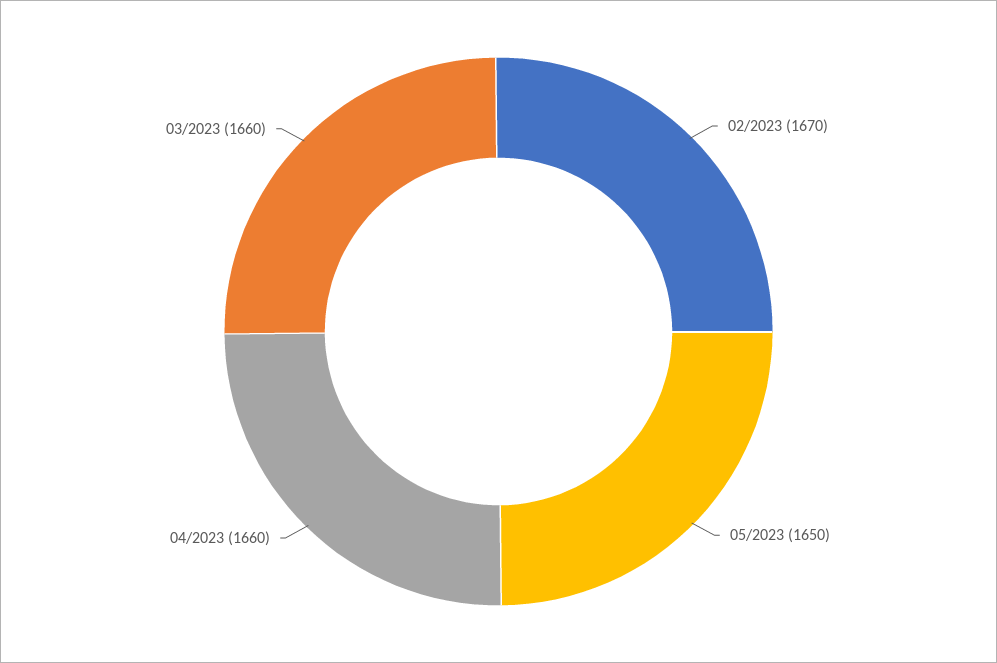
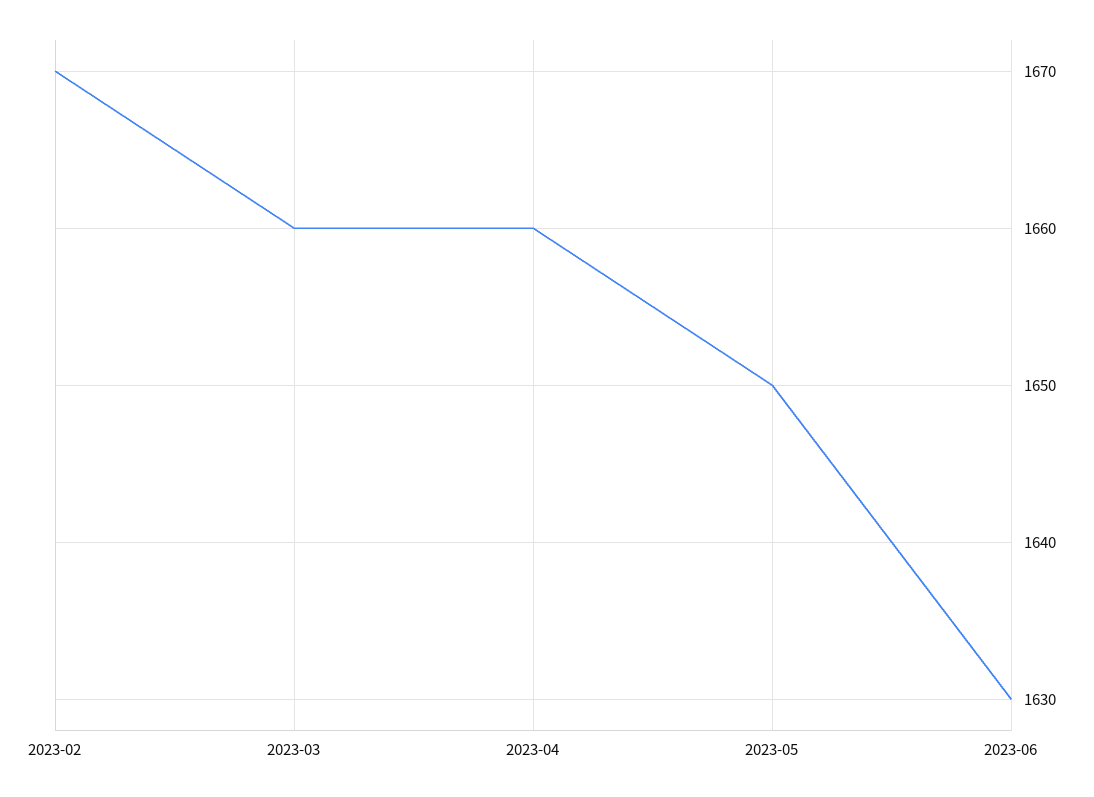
2023-06: none -> 1630

